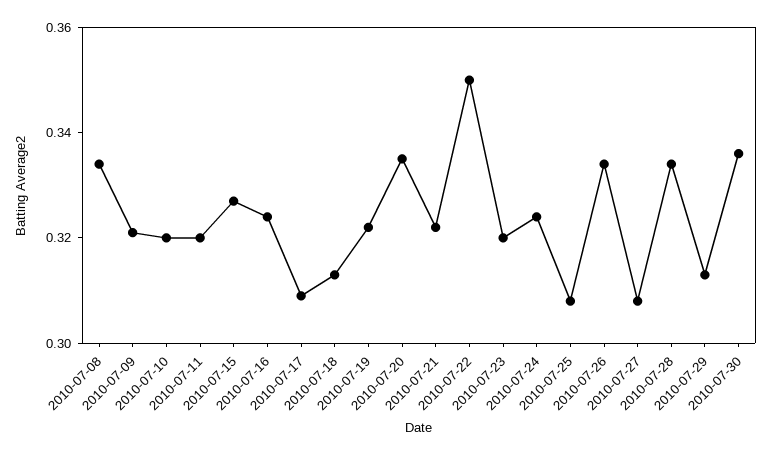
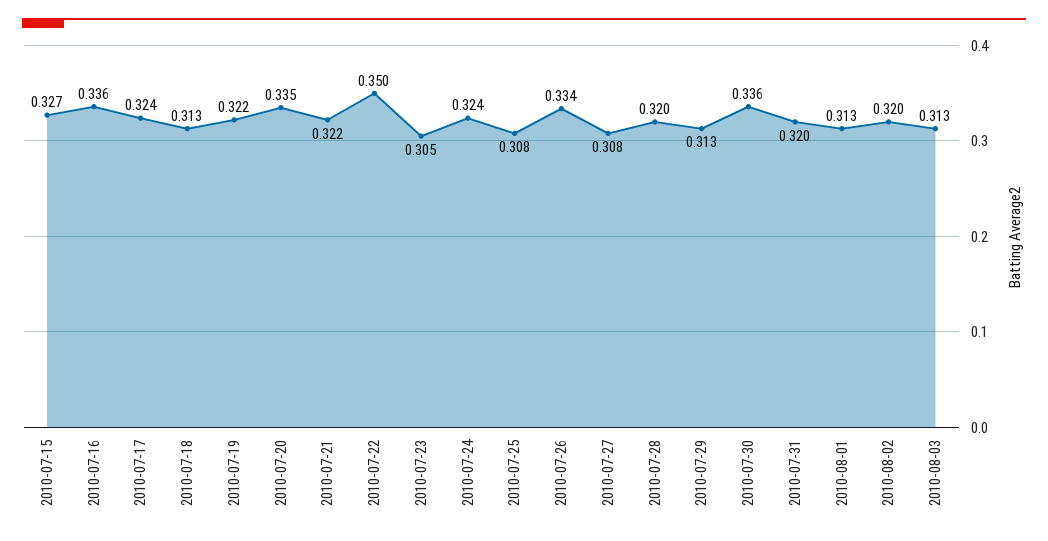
2010-07-08: 0.335 -> none
2010-07-09: 0.32 -> none
2010-07-10: 0.32 -> none
2010-07-11: 0.32 -> none
2010-07-16: 0.325 -> 0.336
2010-07-17: 0.31 -> 0.324
2010-07-23: 0.32 -> 0.305
2010-07-28: 0.335 -> 0.32
2010-07-31: none -> 0.32
2010-08-01: none -> 0.313
2010-08-02: none -> 0.32
2010-08-03: none -> 0.313

